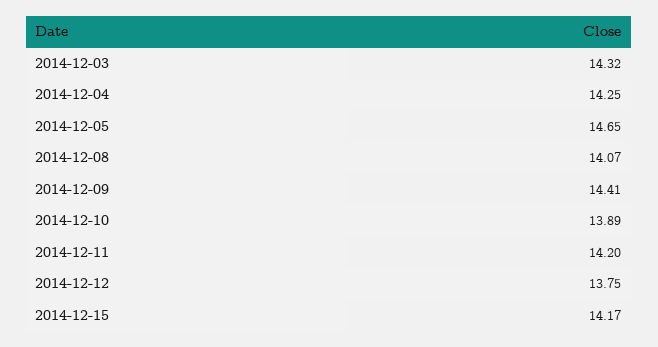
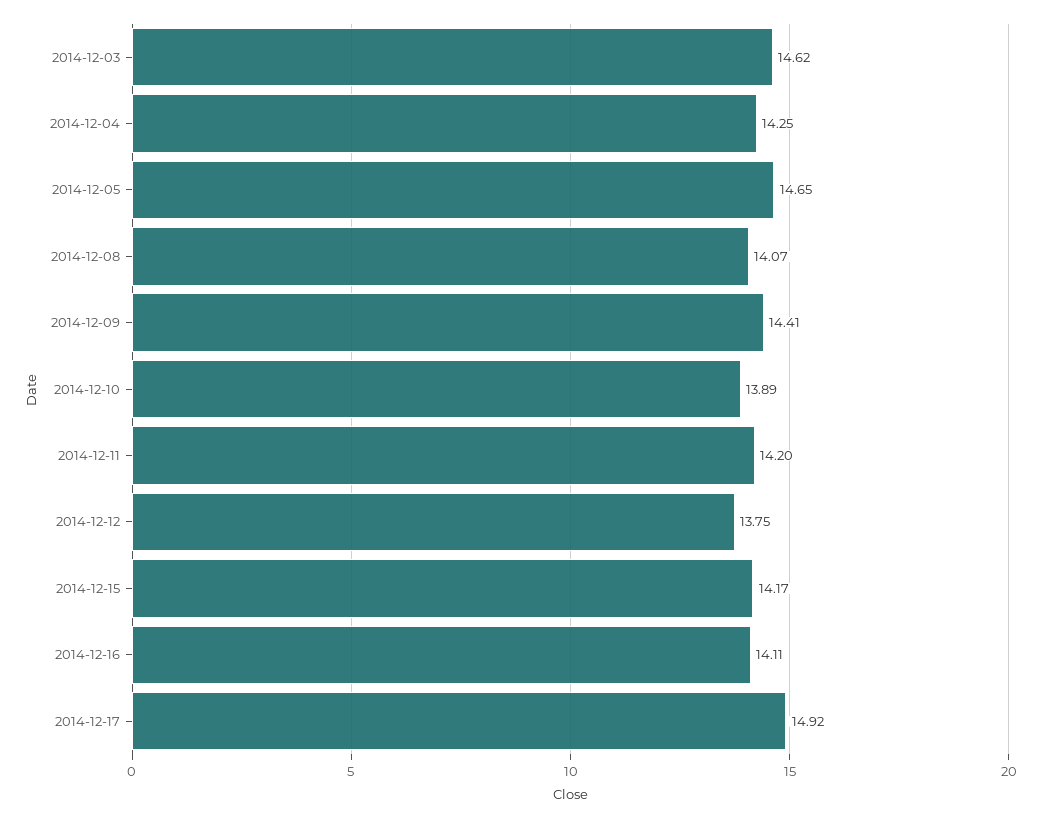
2014-12-03: 14.32 -> 14.62
2014-12-16: none -> 14.11
2014-12-17: none -> 14.92

